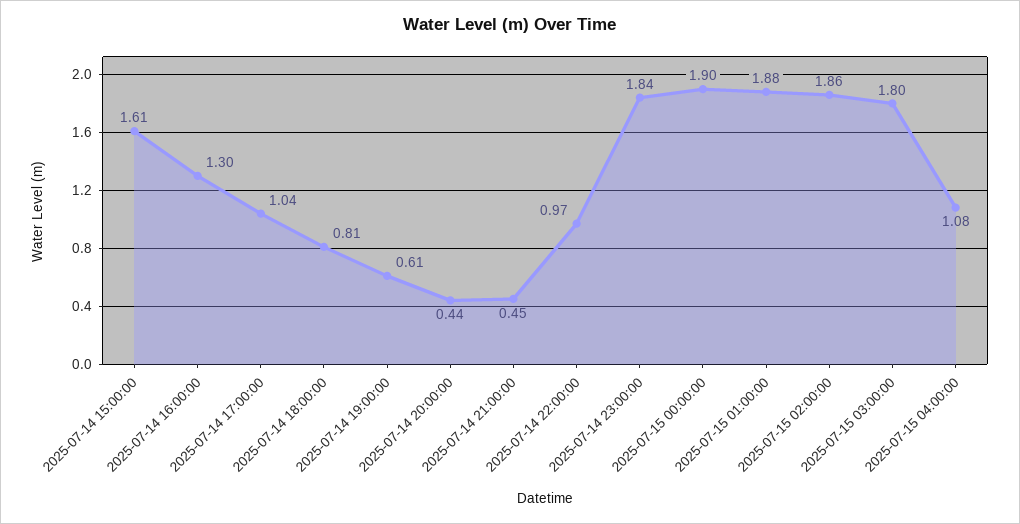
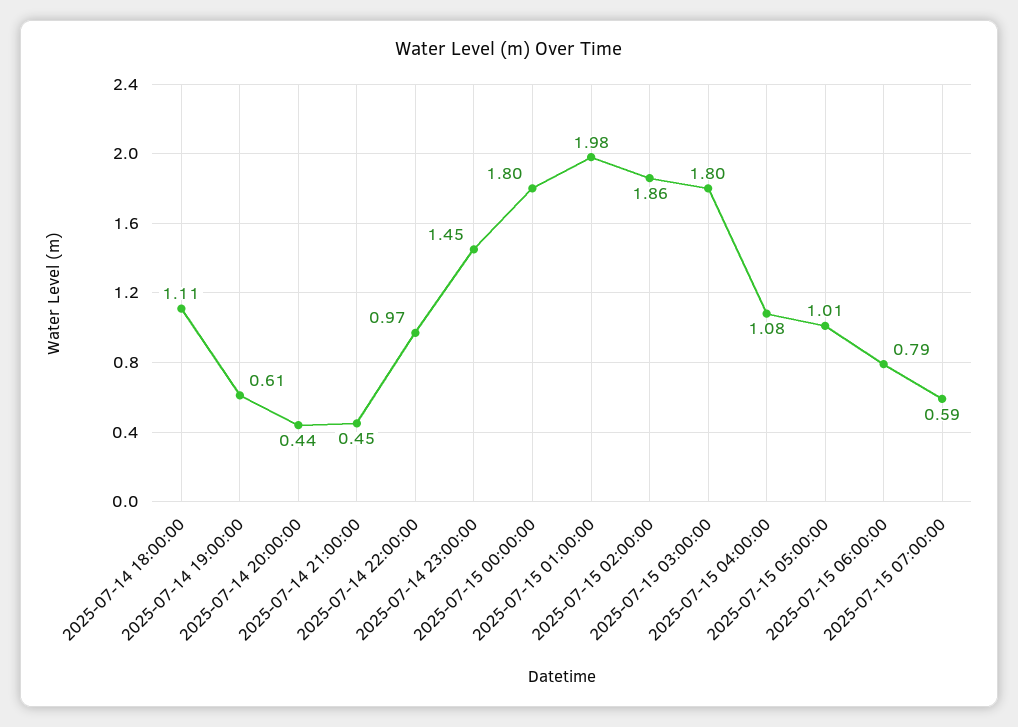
2025-07-14 15:00:00: 1.61 -> none
2025-07-14 16:00:00: 1.3 -> none
2025-07-14 17:00:00: 1.04 -> none
2025-07-14 18:00:00: 0.81 -> 1.11
2025-07-14 23:00:00: 1.84 -> 1.45
2025-07-15 00:00:00: 1.9 -> 1.8
2025-07-15 01:00:00: 1.88 -> 1.98
2025-07-15 05:00:00: none -> 1.01
2025-07-15 06:00:00: none -> 0.79
2025-07-15 07:00:00: none -> 0.59

